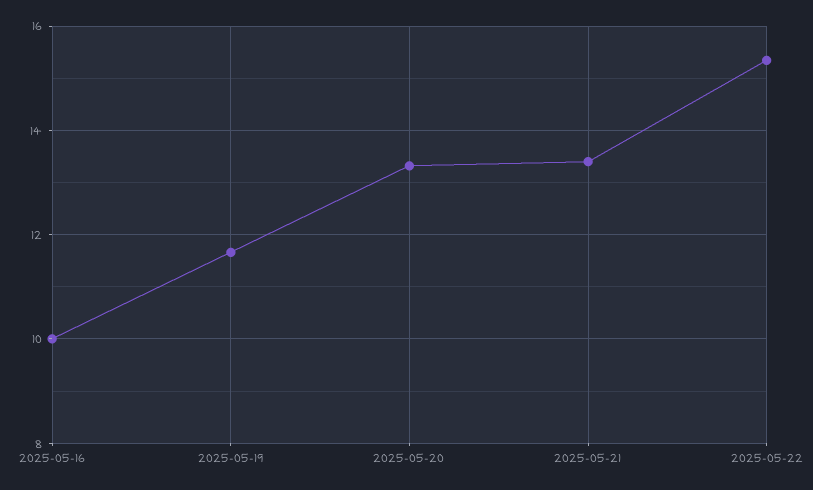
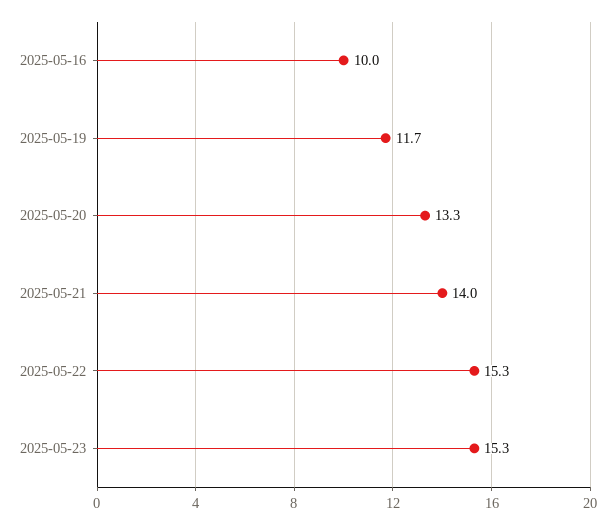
2025-05-21: 13.4 -> 14
2025-05-23: none -> 15.3

